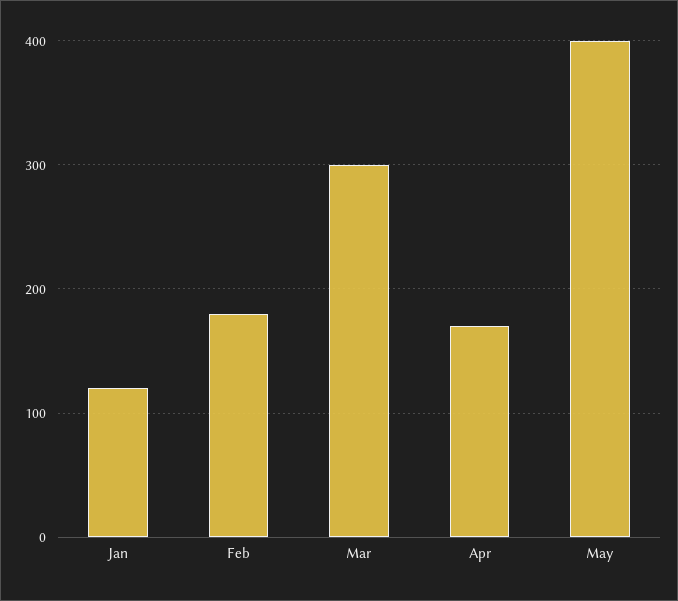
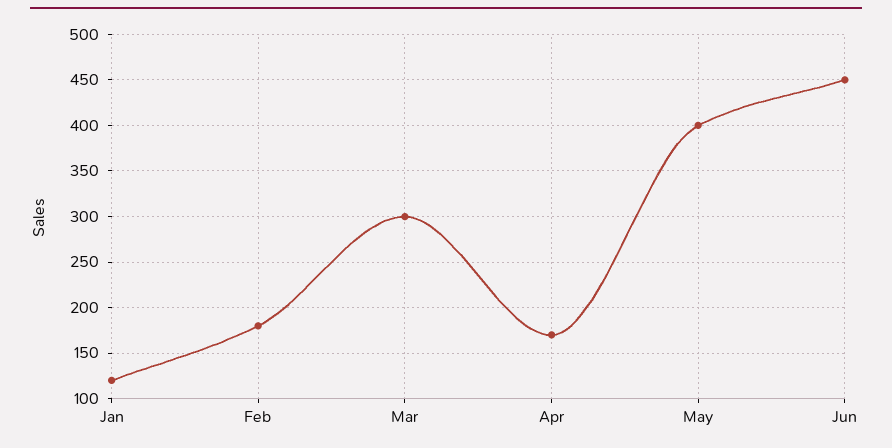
Jun: none -> 450

